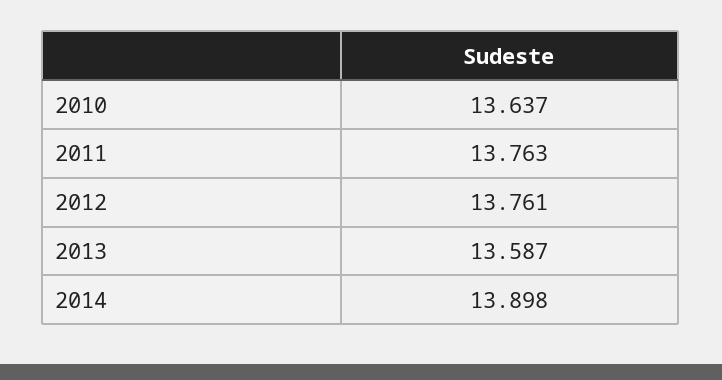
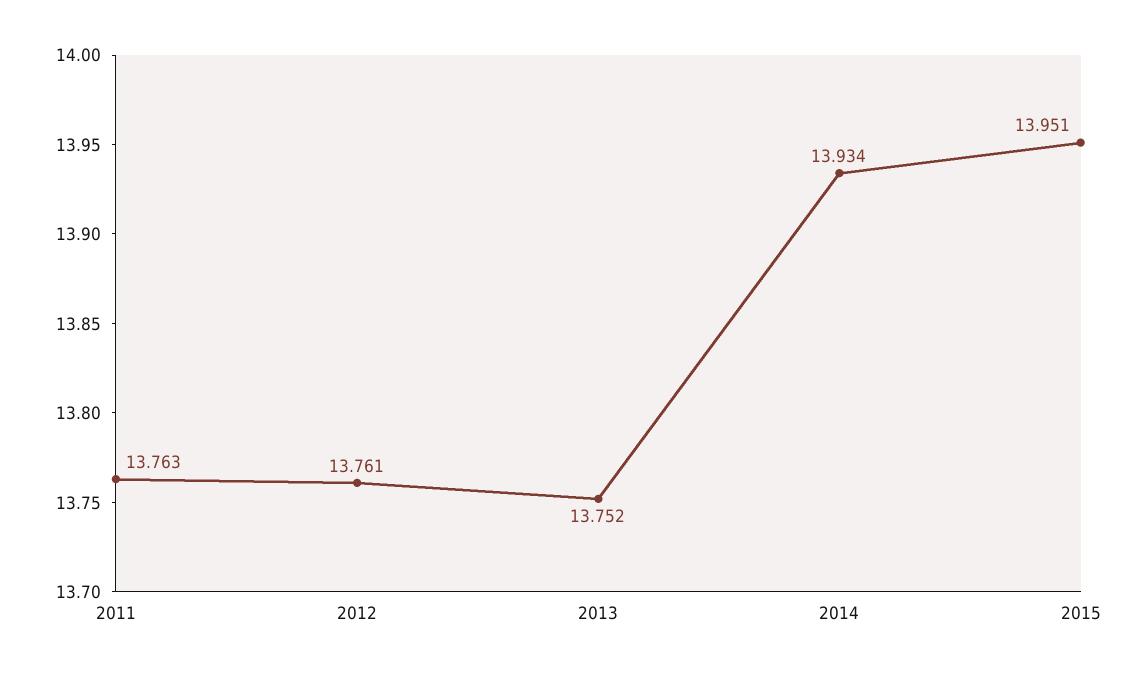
2010: 13.637 -> none
2013: 13.587 -> 13.752
2014: 13.898 -> 13.934
2015: none -> 13.951

